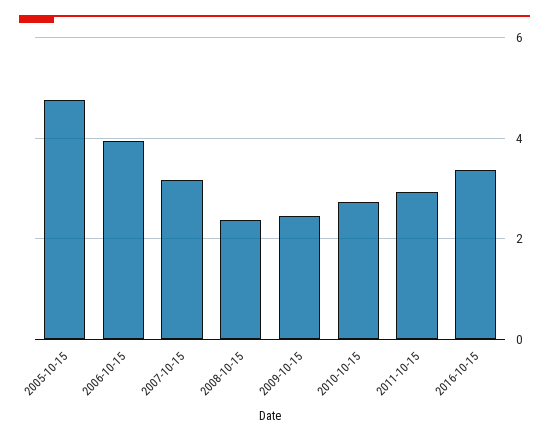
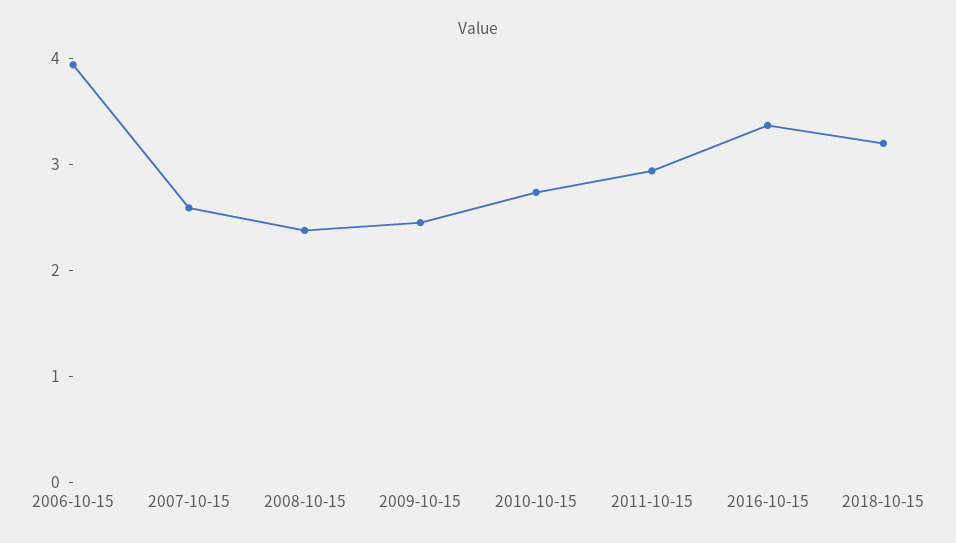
2005-10-15: 4.8 -> none
2007-10-15: 3.2 -> 2.6
2018-10-15: none -> 3.2

